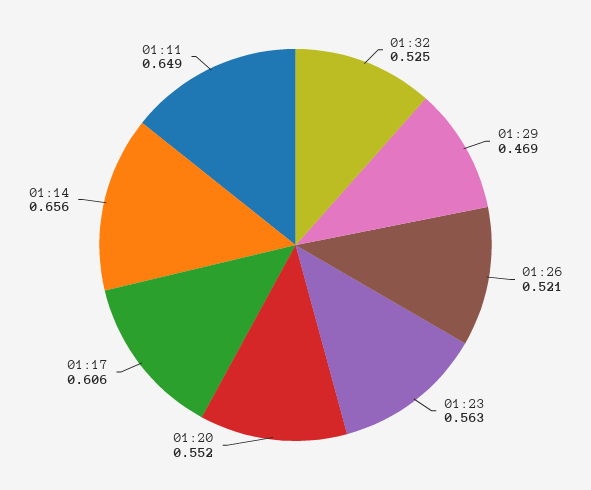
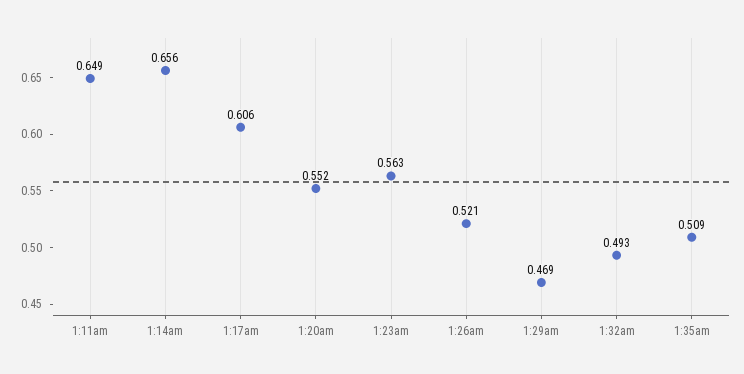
01:32: 0.525 -> 0.493
1:35am: none -> 0.509

